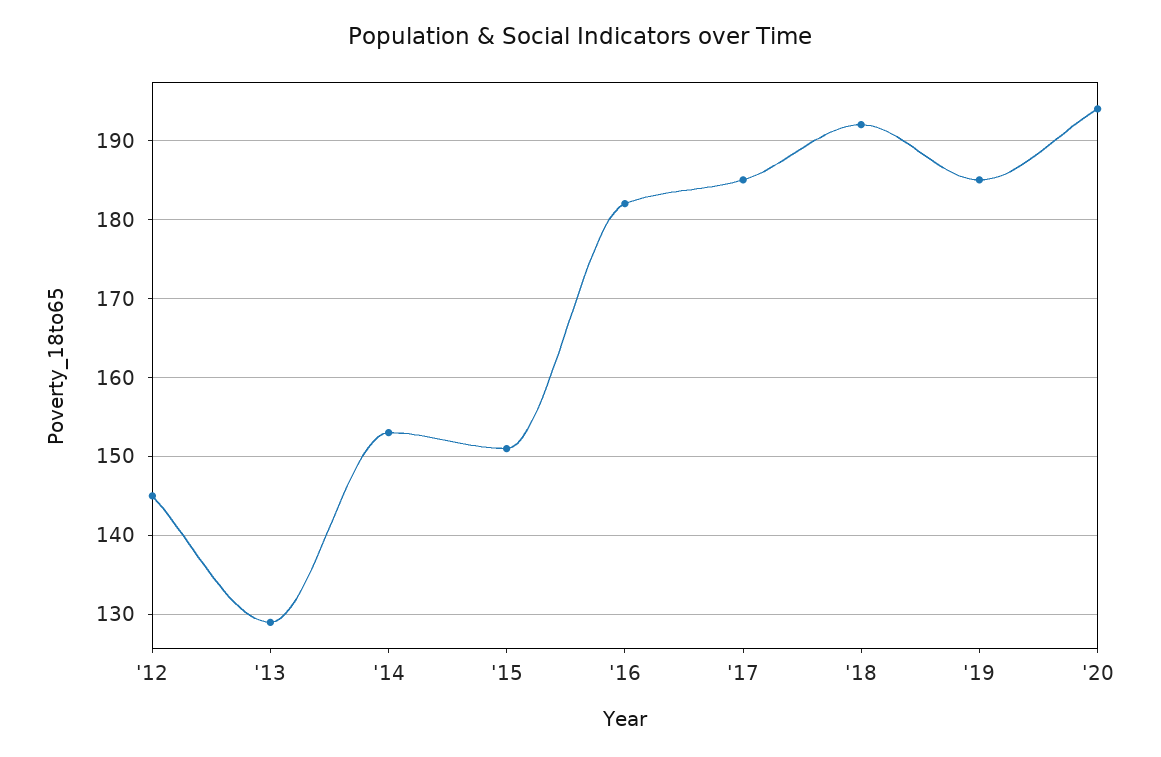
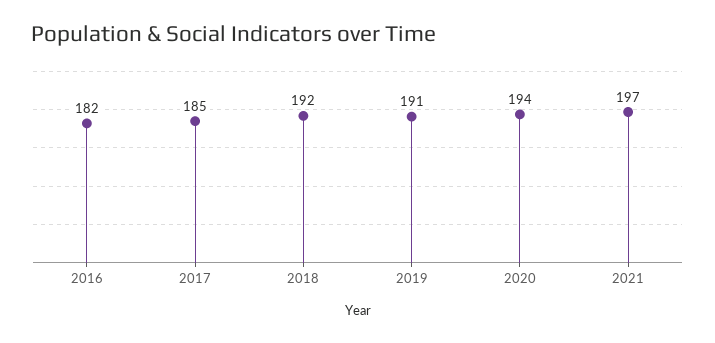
'12: 145 -> none
'13: 129 -> none
'14: 153 -> none
'15: 151 -> none
'19: 185 -> 191
2021: none -> 197

